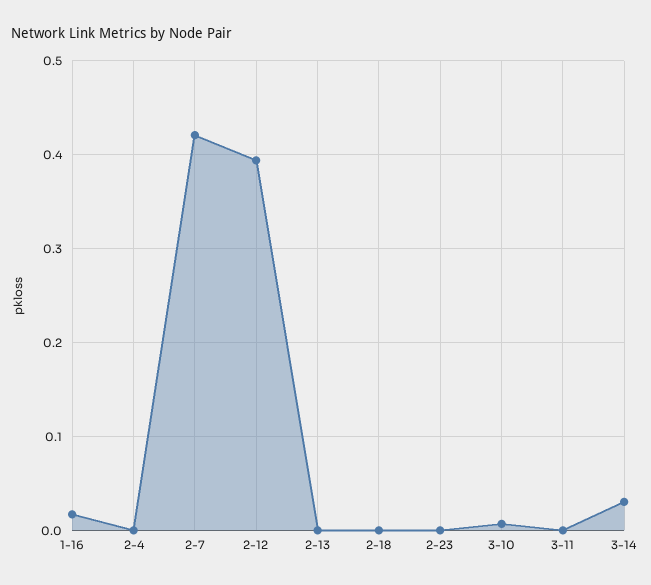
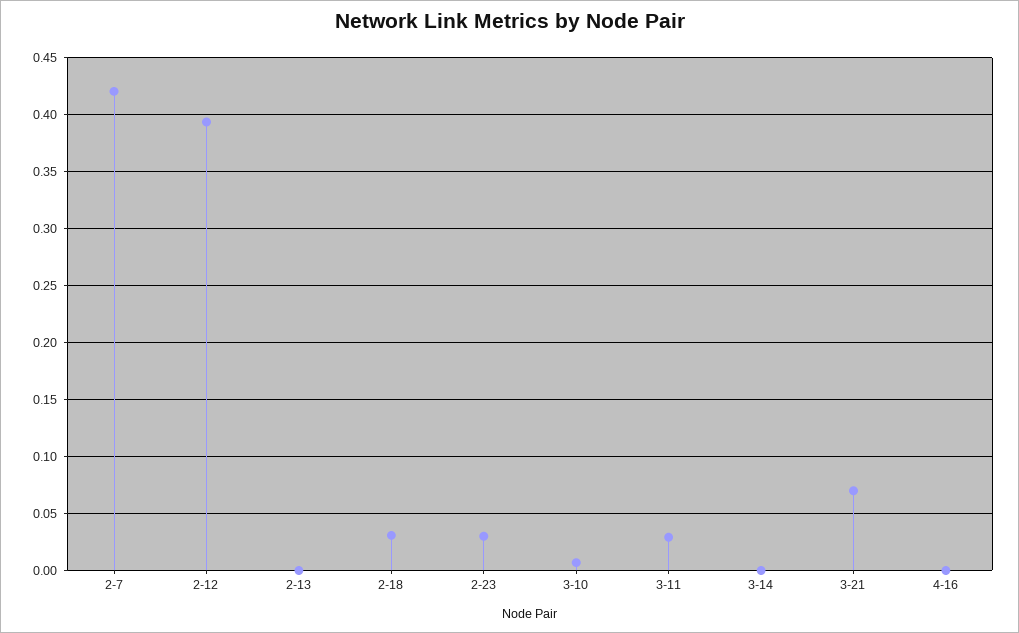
1-16: 0.02 -> none
2-4: 0 -> none
2-18: 0 -> 0.03
2-23: 0 -> 0.03
3-11: 0 -> 0.03
3-14: 0.03 -> 0
3-21: none -> 0.07
4-16: none -> 0

